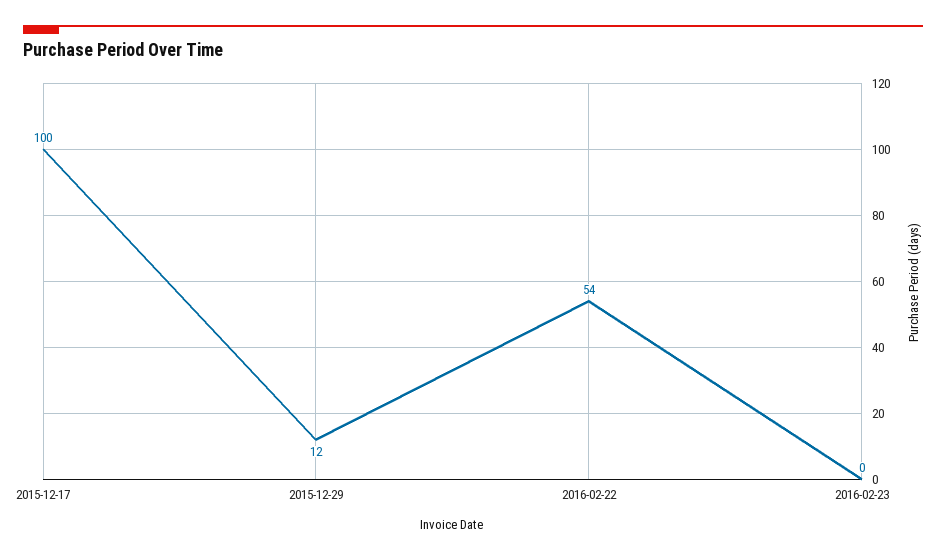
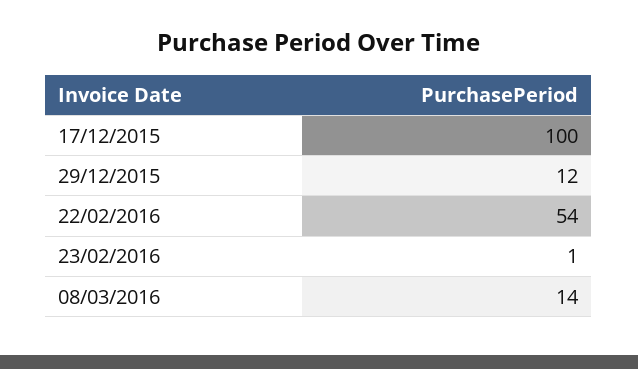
2016-02-23: 0 -> 1
08/03/2016: none -> 14

